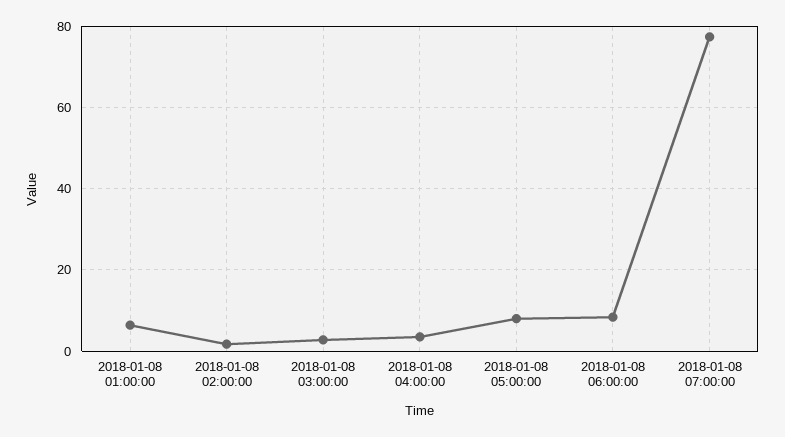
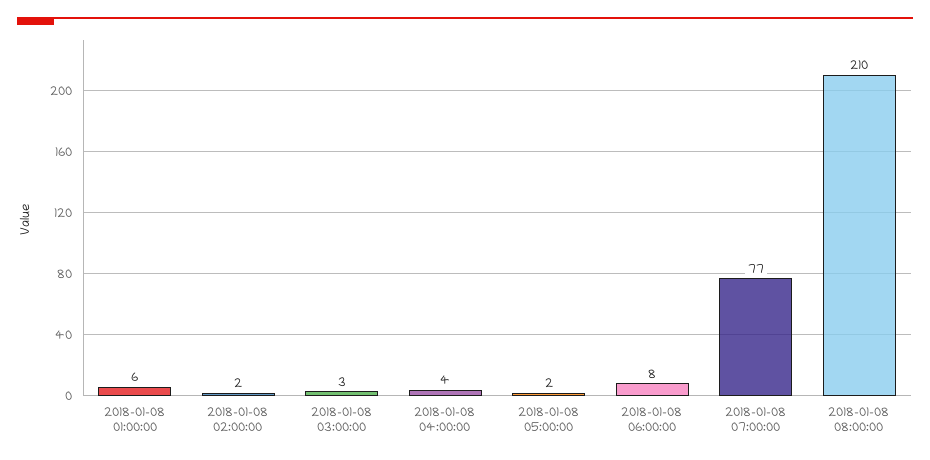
2018-01-08 05:00:00: 8 -> 2
2018-01-08 08:00:00: none -> 210

